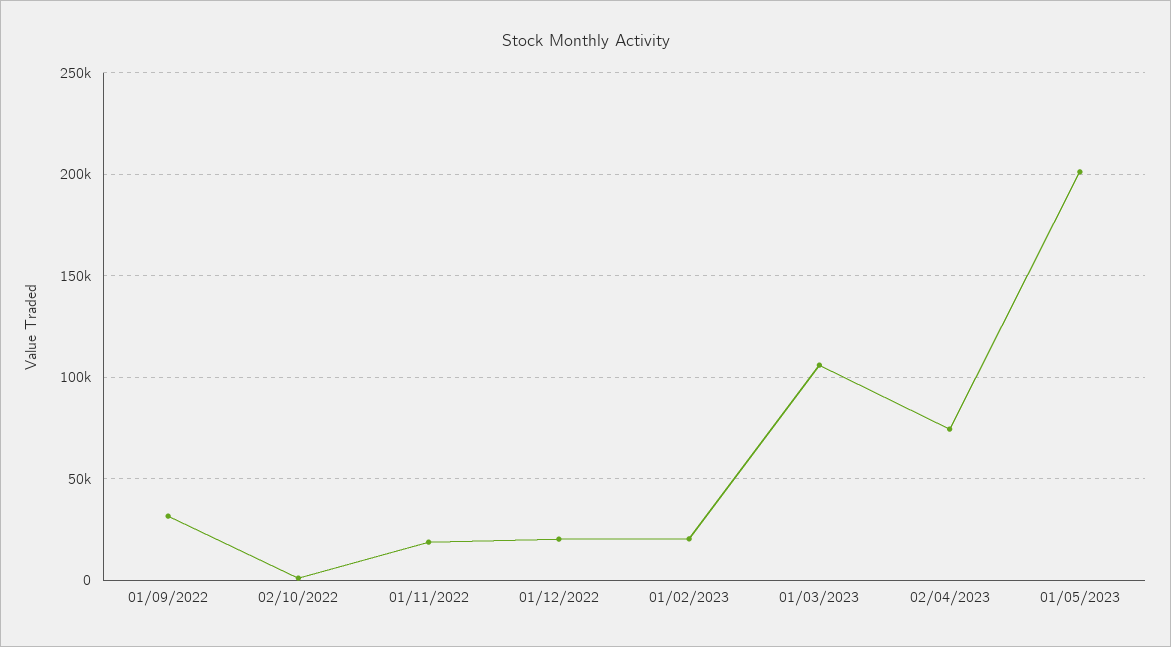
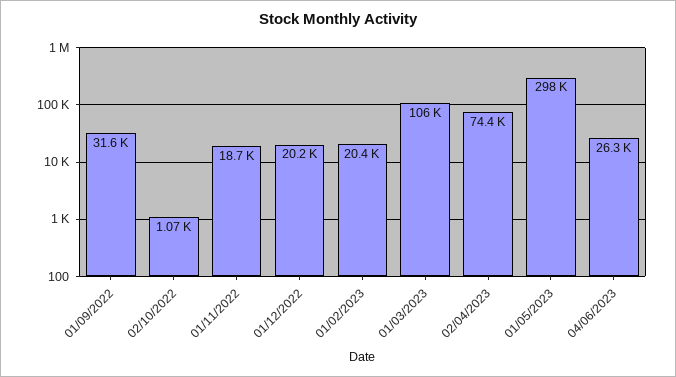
01/05/2023: 200000 -> 298000
04/06/2023: none -> 26300

